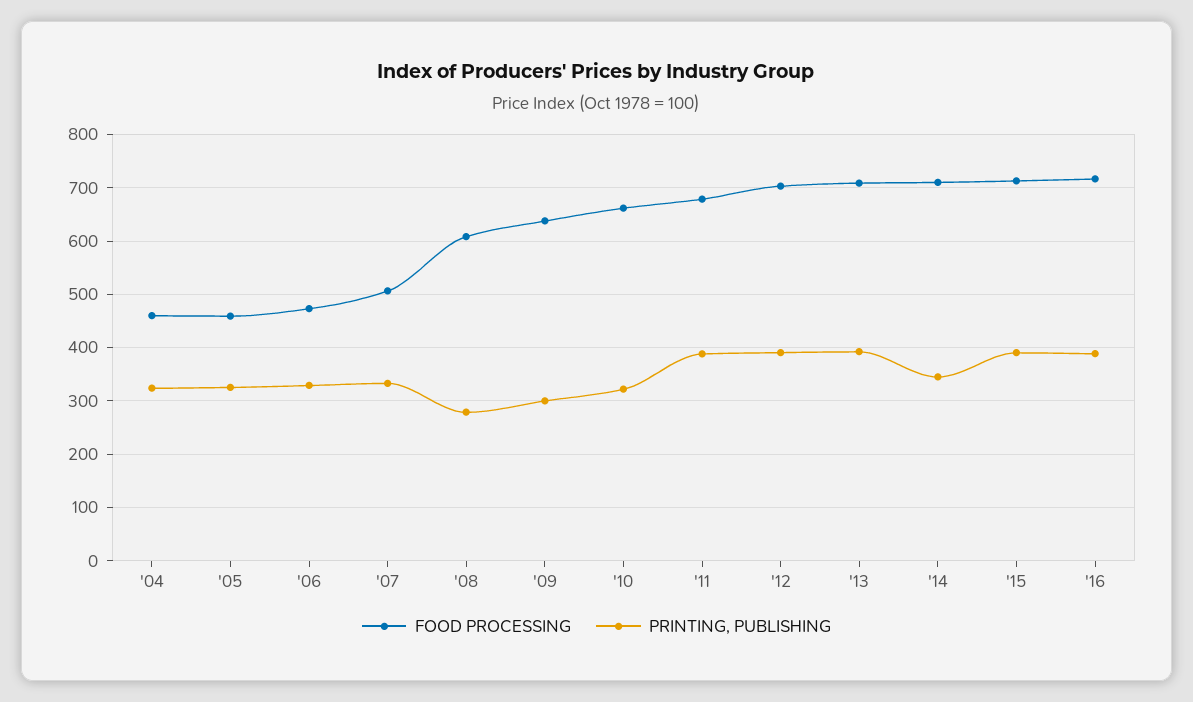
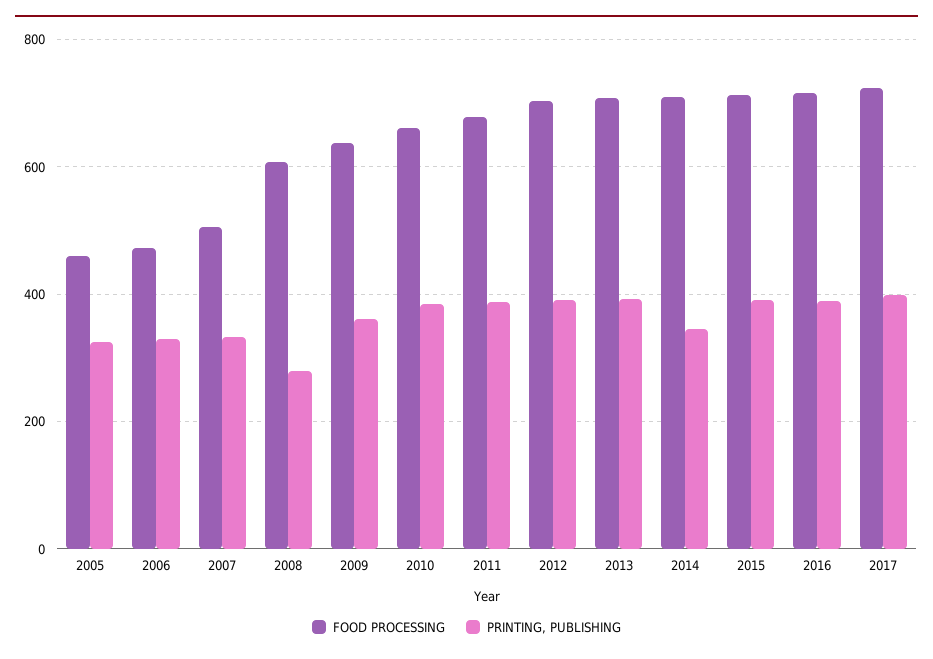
FOOD PROCESSING, '04: 460 -> none
PRINTING, PUBLISHING, '04: 320 -> none
PRINTING, PUBLISHING, '09: 300 -> 360
PRINTING, PUBLISHING, '10: 320 -> 380
FOOD PROCESSING, 2017: none -> 720
PRINTING, PUBLISHING, 2017: none -> 400

